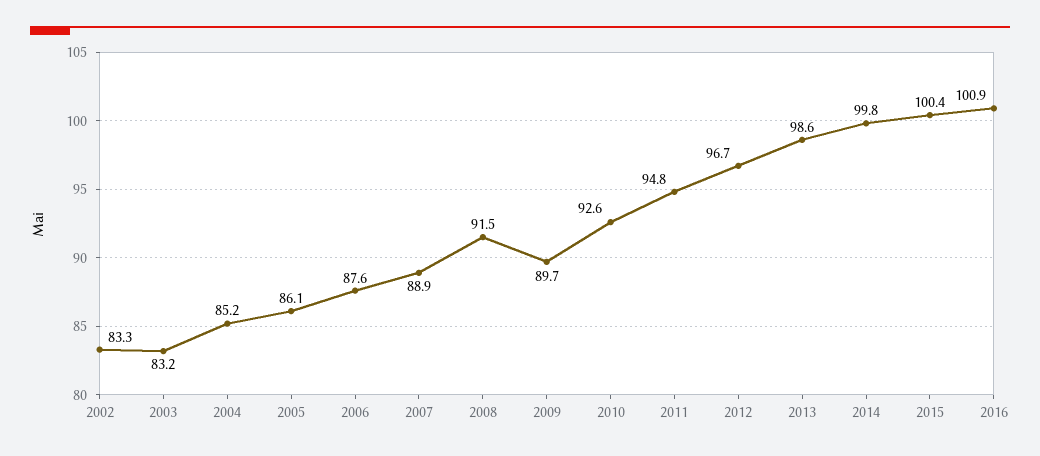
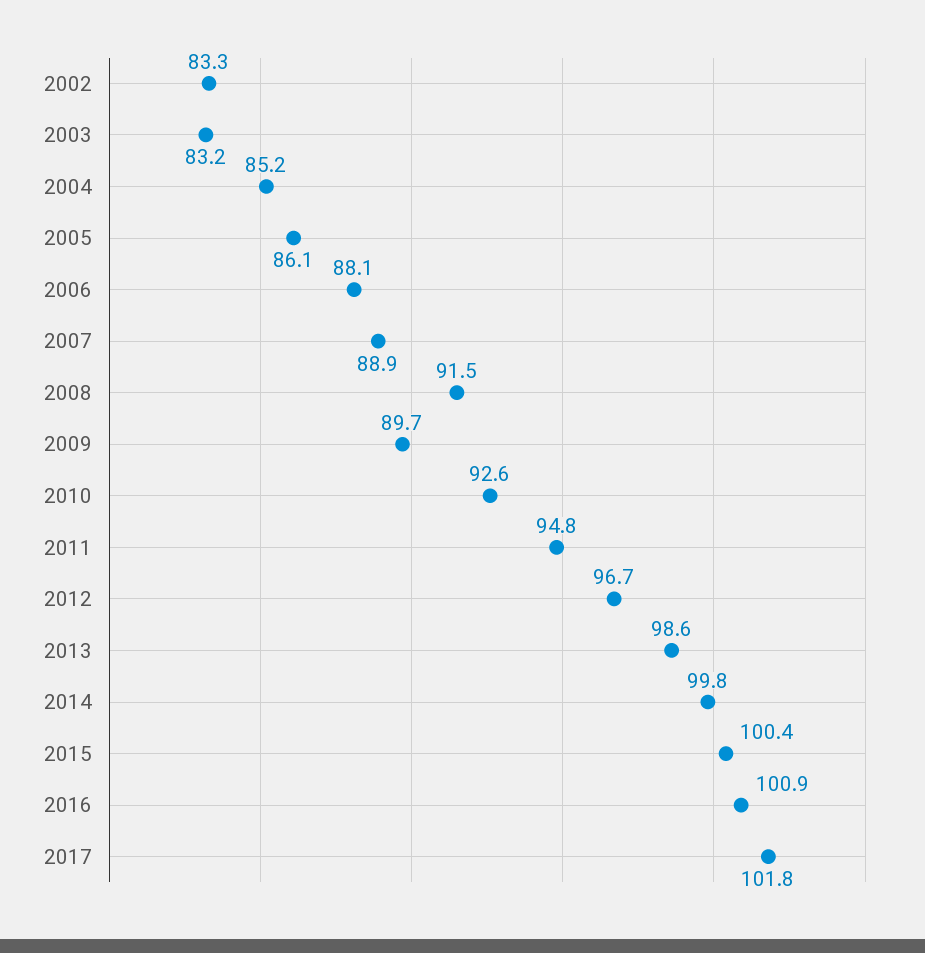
2006: 87.6 -> 88.1
2017: none -> 101.8

